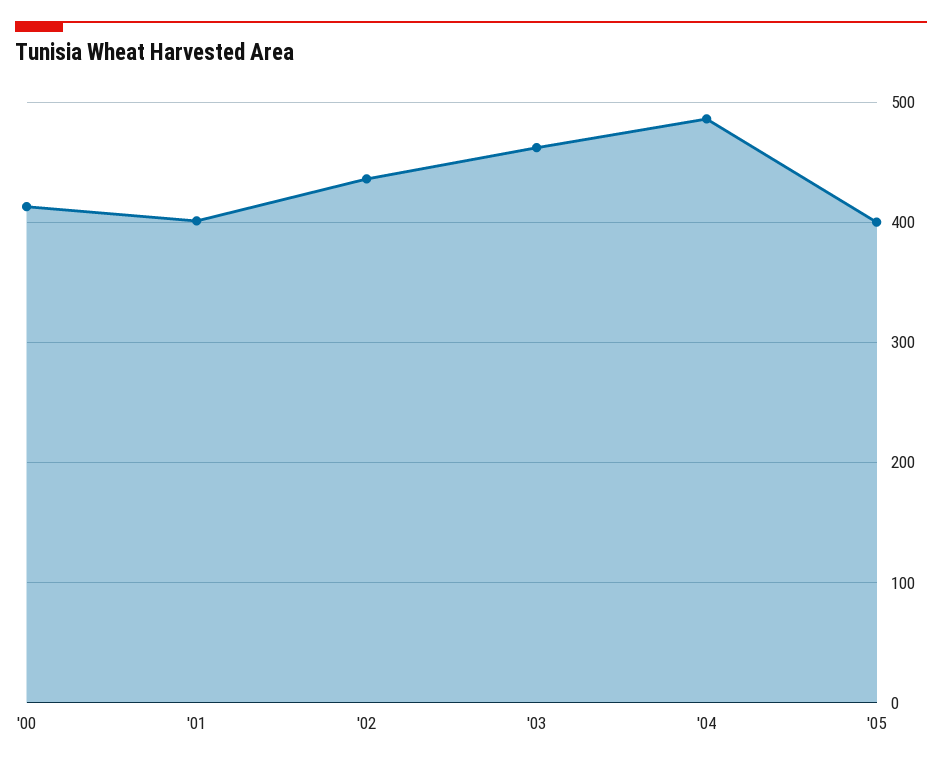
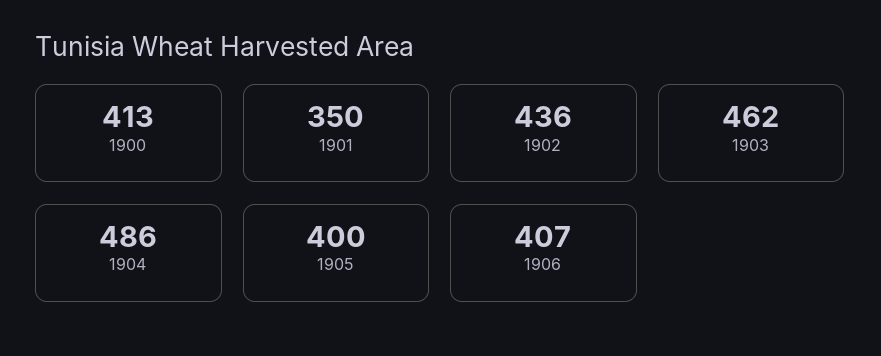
'01: 400 -> 350
1906: none -> 407

